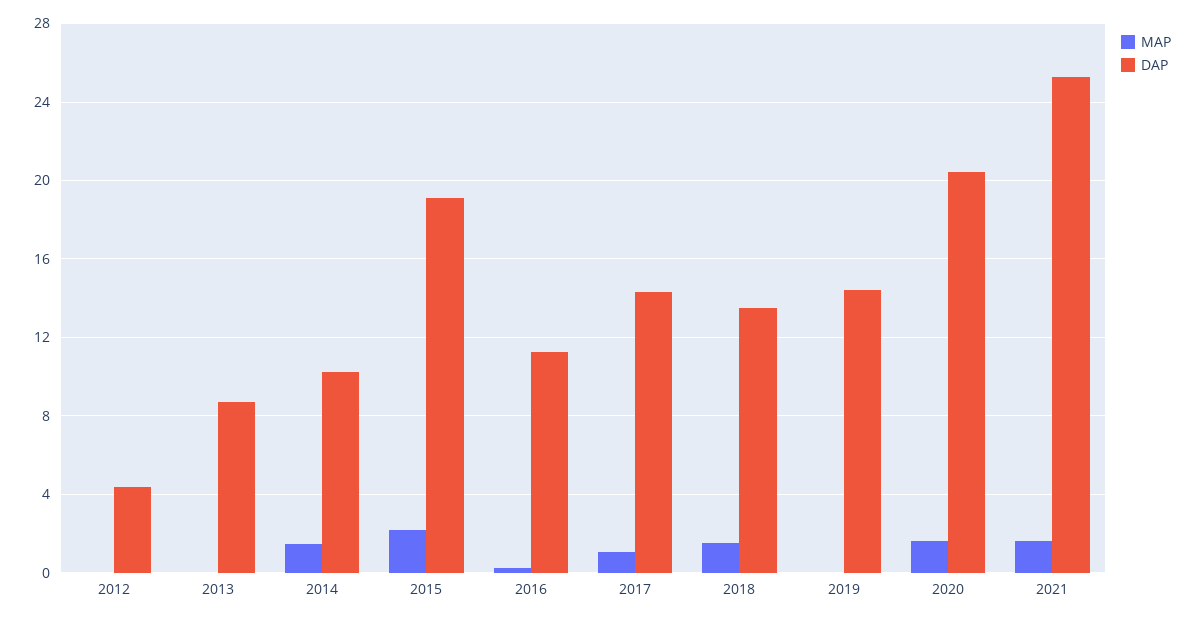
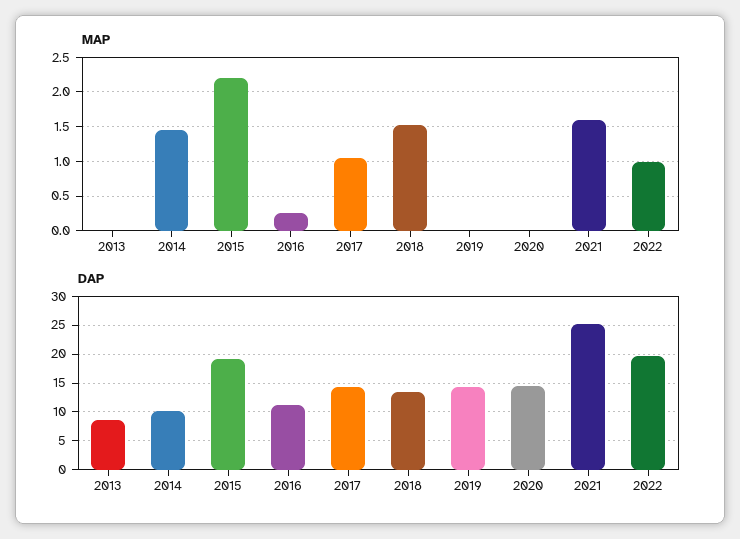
MAP, 2012: 0 -> none
DAP, 2012: 4.5 -> none
MAP, 2020: 1.5 -> 0
DAP, 2020: 20.5 -> 15
MAP, 2022: none -> 1
DAP, 2022: none -> 20

